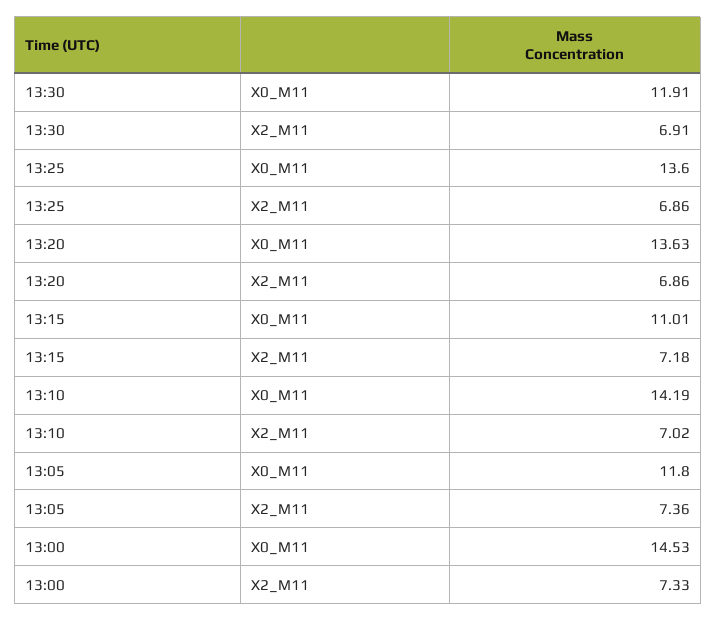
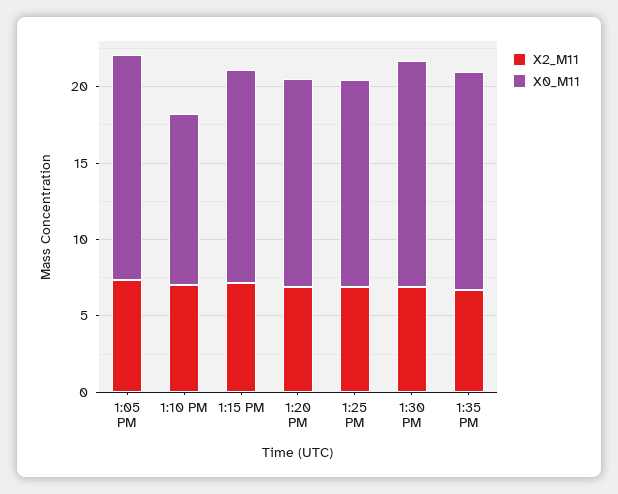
X0_M11, 13:30: 11.91 -> 15
X0_M11, 13:15: 11.01 -> 14
X0_M11, 13:10: 14.19 -> 11
X0_M11, 13:05: 11.8 -> 15
X0_M11, 13:00: 14.53 -> none
X2_M11, 13:00: 7.33 -> none
X2_M11, 1:35 PM: none -> 7
X0_M11, 1:35 PM: none -> 14

